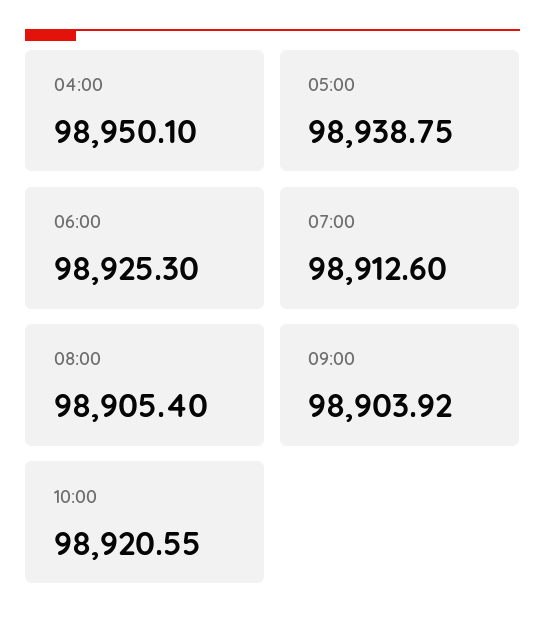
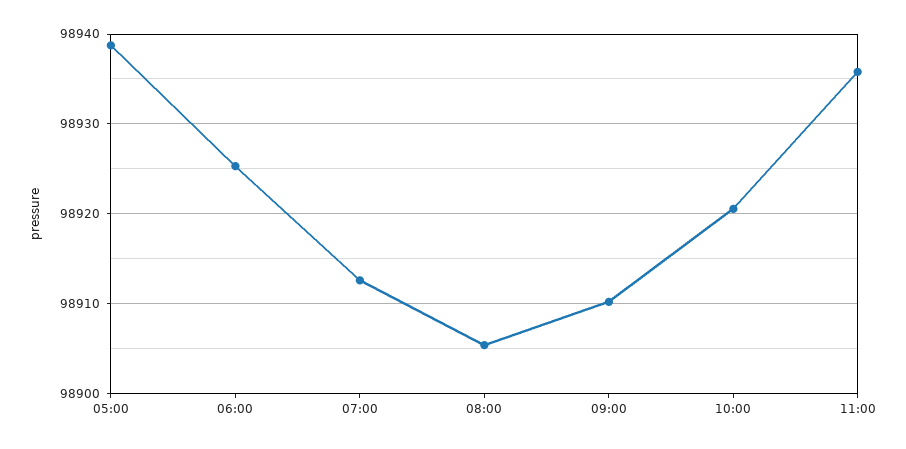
04:00: 98950.1 -> none
09:00: 98903.92 -> 98910
11:00: none -> 98936

